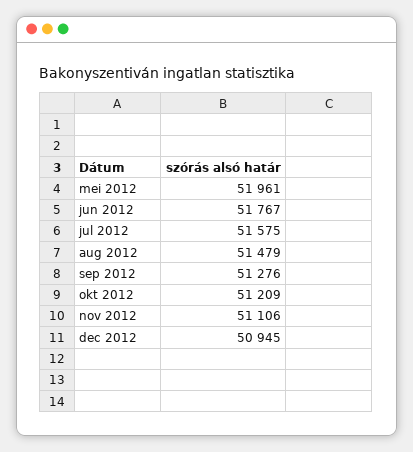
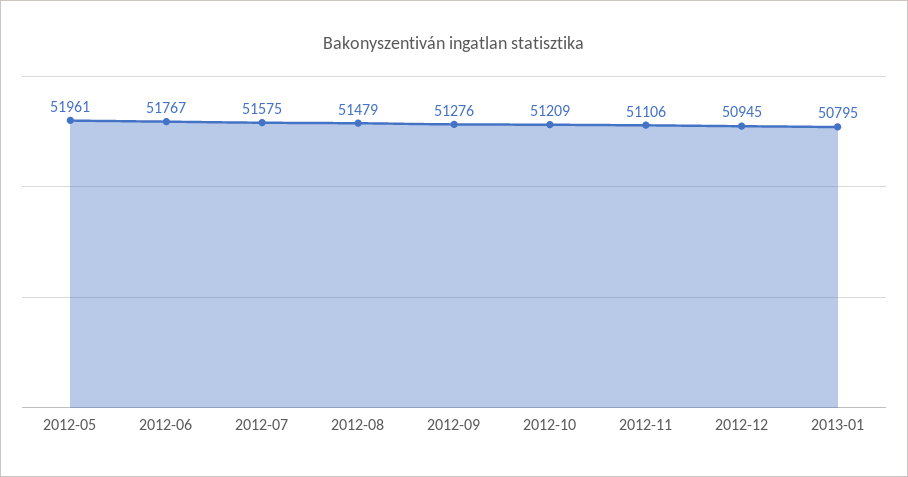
2013-01: none -> 50795

